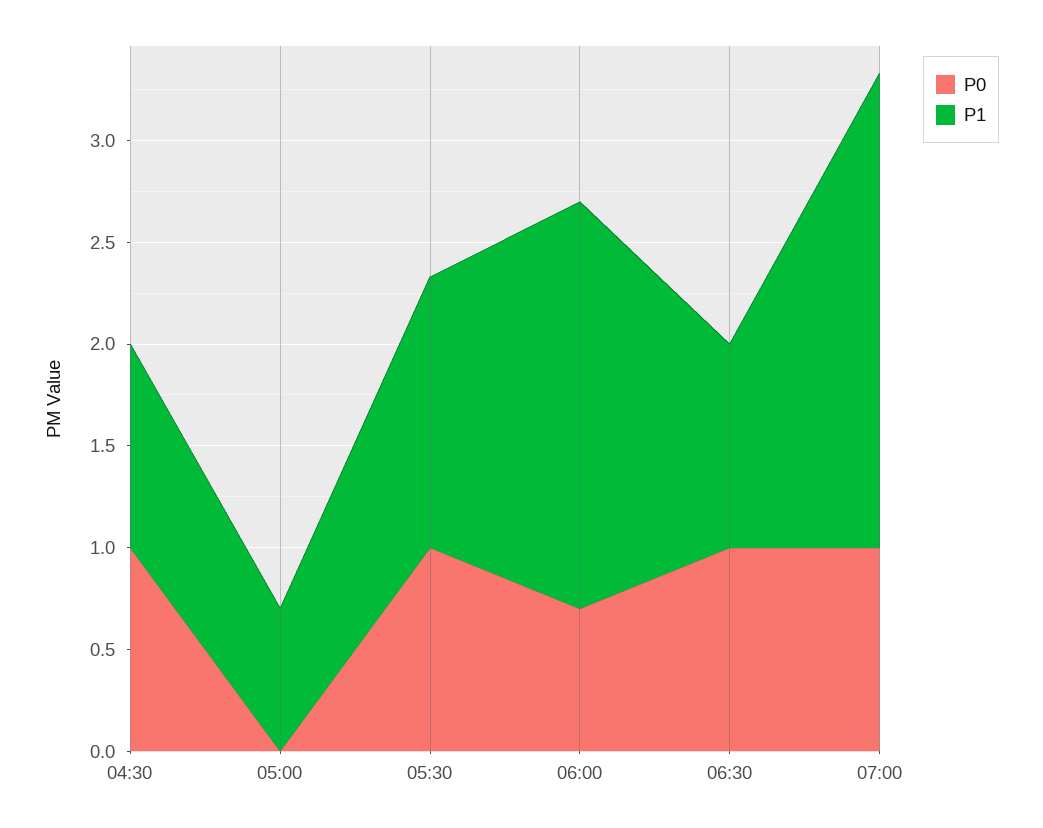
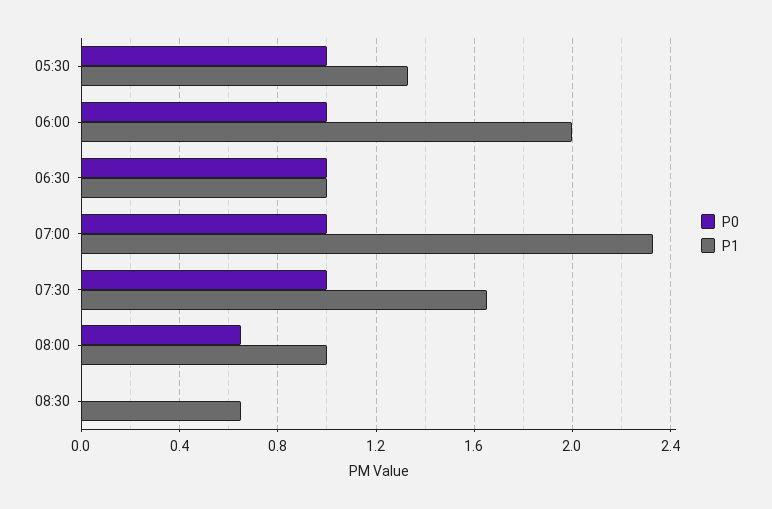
P0, 04:30: 1 -> none
P1, 04:30: 1 -> none
P0, 05:00: 0 -> none
P1, 05:00: 0.7 -> none
P0, 06:00: 0.7 -> 1
P0, 07:30: none -> 1
P1, 07:30: none -> 1.65
P0, 08:00: none -> 0.65
P1, 08:00: none -> 1
P0, 08:30: none -> 0
P1, 08:30: none -> 0.65

